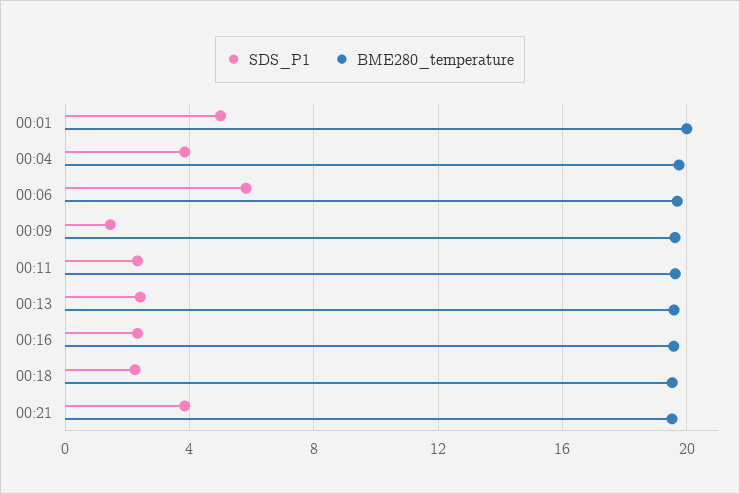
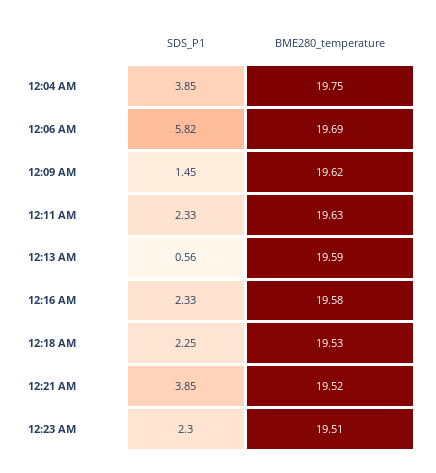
SDS_P1, 00:01: 5 -> none
BME280_temperature, 00:01: 20 -> none
SDS_P1, 00:13: 2.5 -> 0.56
SDS_P1, 12:23 AM: none -> 2.3
BME280_temperature, 12:23 AM: none -> 19.51

